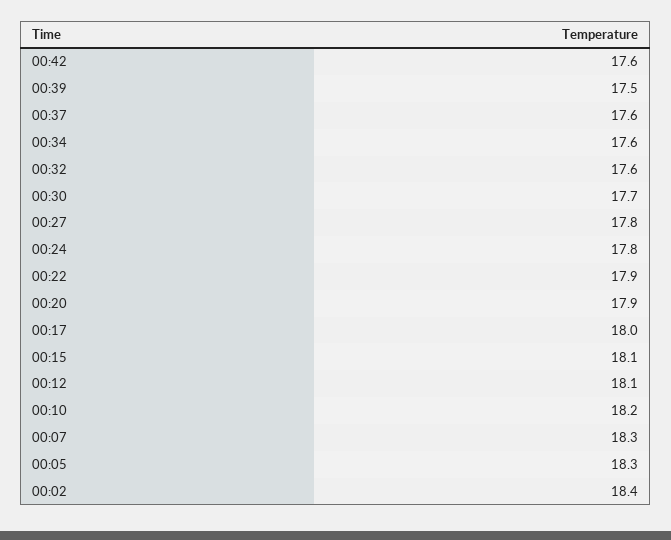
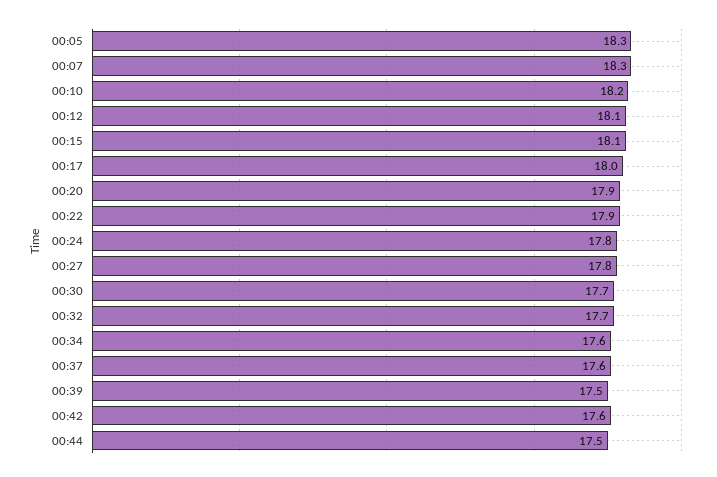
00:32: 17.6 -> 17.7
00:02: 18.4 -> none
00:44: none -> 17.5

